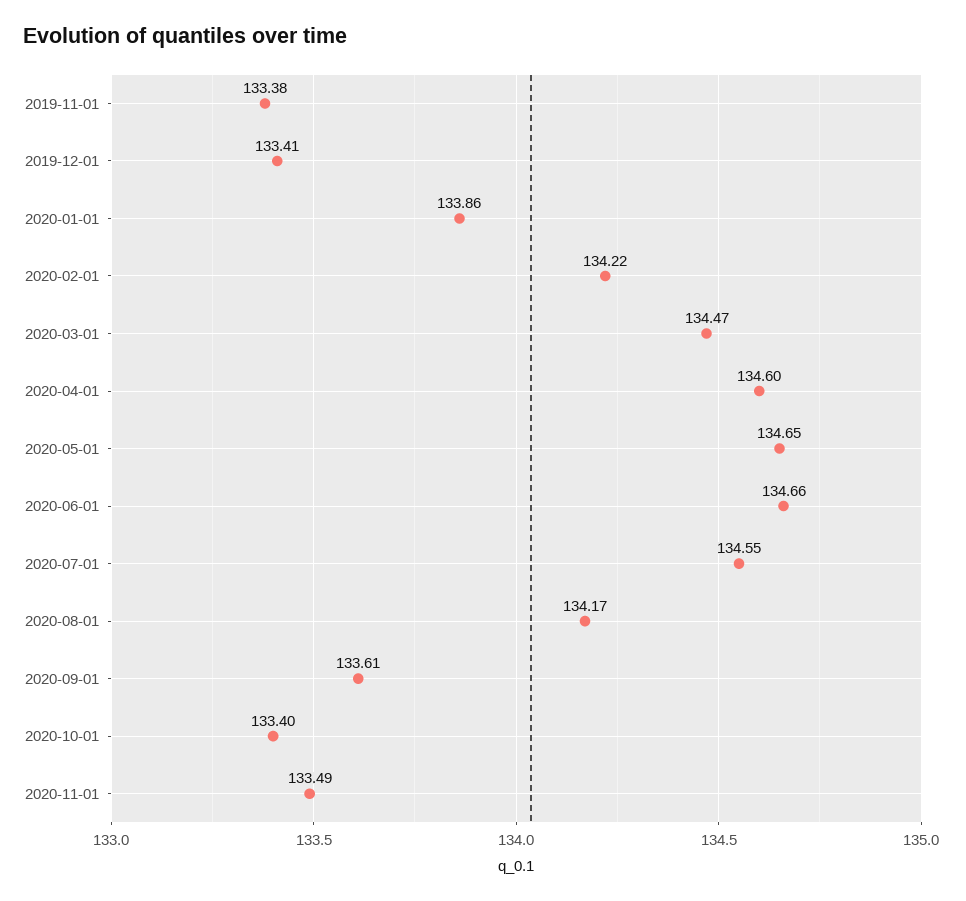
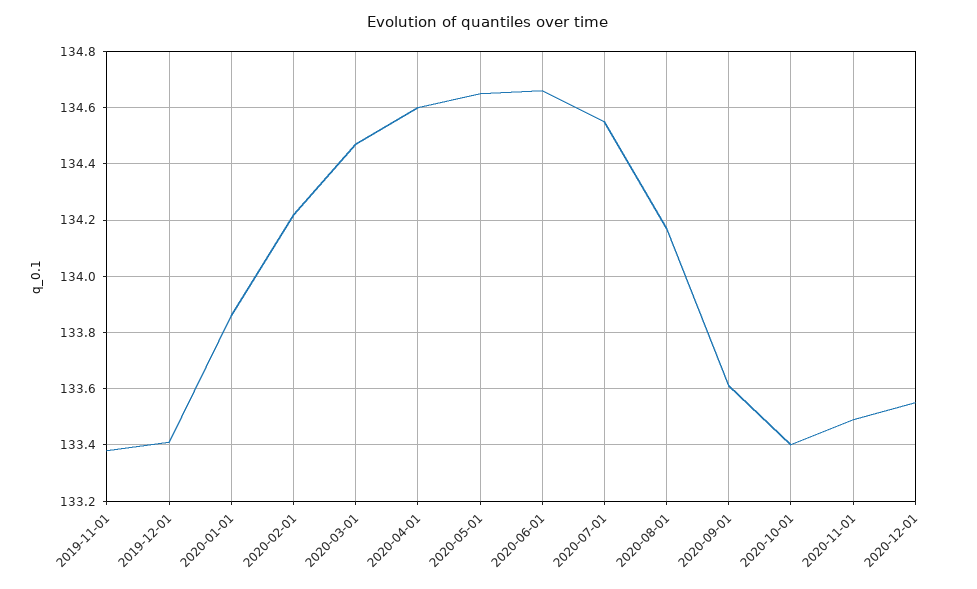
2020-12-01: none -> 133.55

